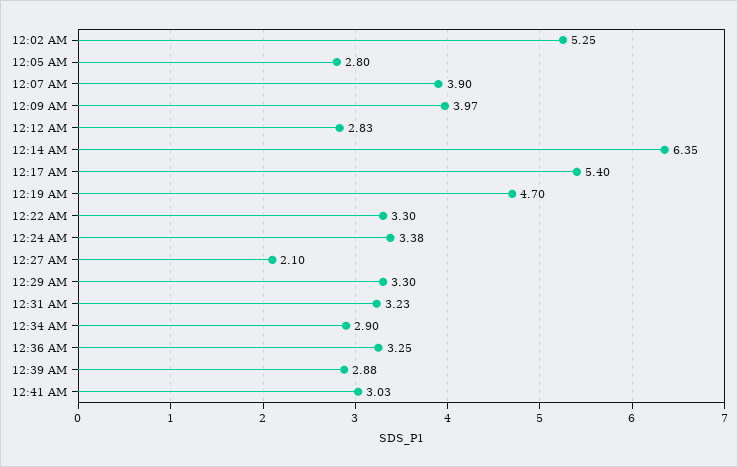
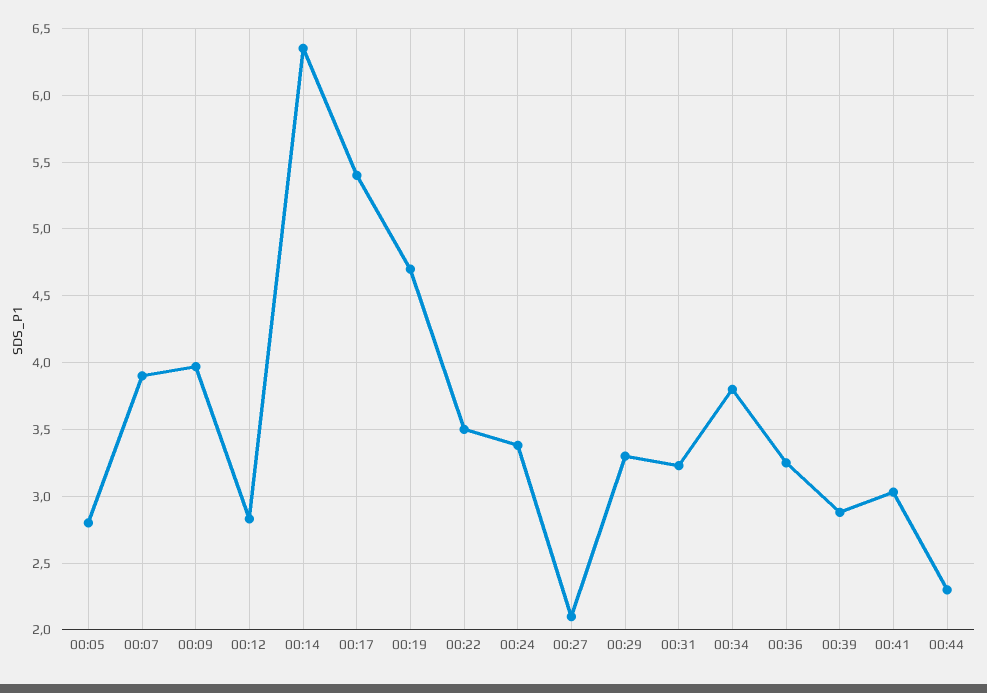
12:02 AM: 5.25 -> none
12:22 AM: 3.3 -> 3.5
12:34 AM: 2.9 -> 3.8
00:44: none -> 2.3

